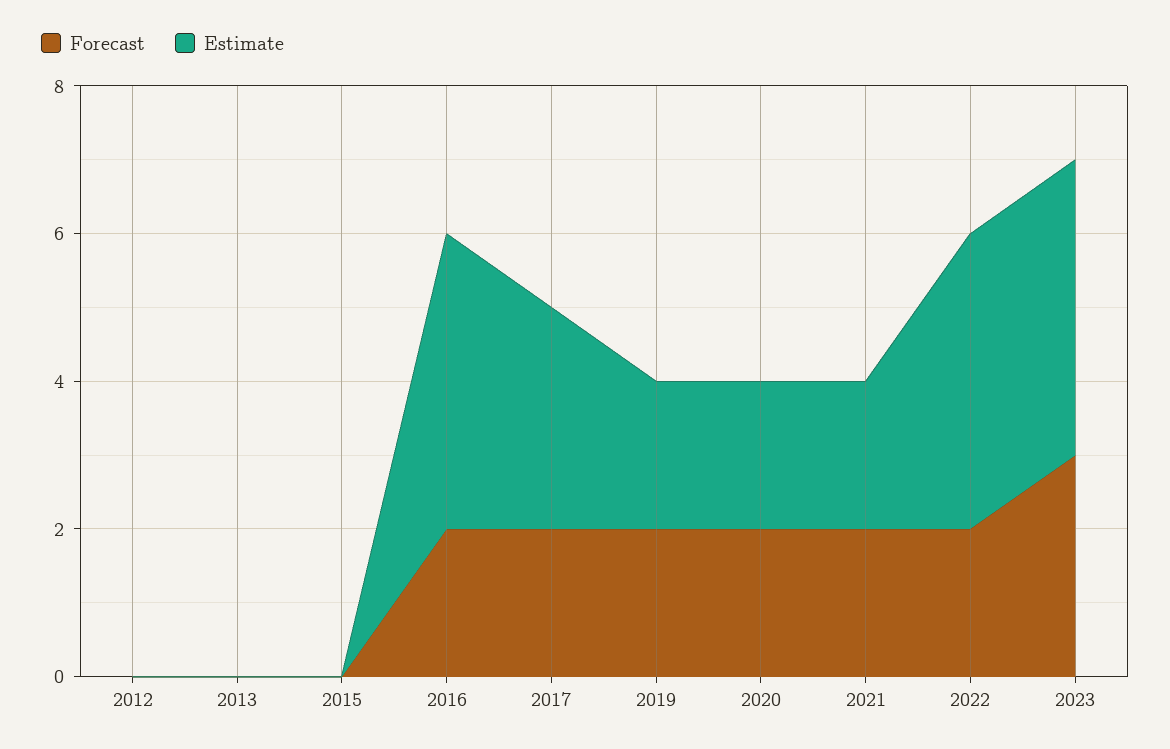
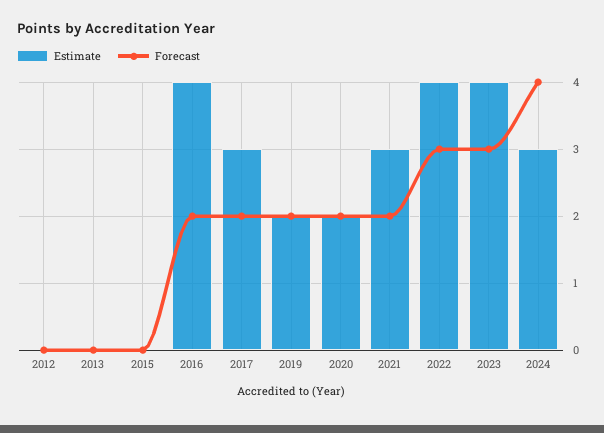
Estimate, 2021: 2 -> 3
Forecast, 2022: 2 -> 3
Estimate, 2024: none -> 3
Forecast, 2024: none -> 4

